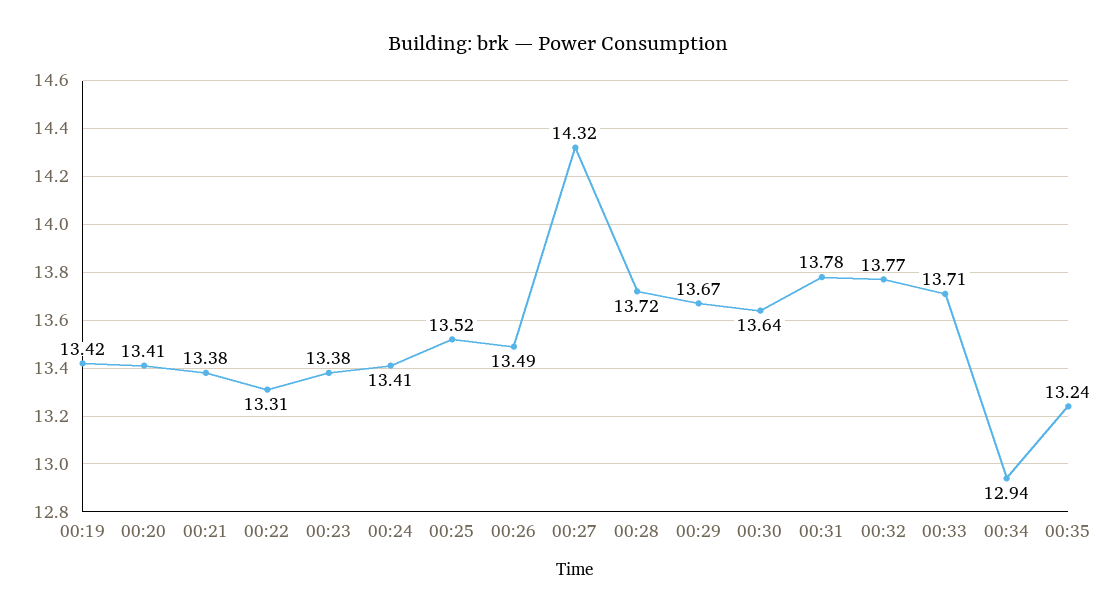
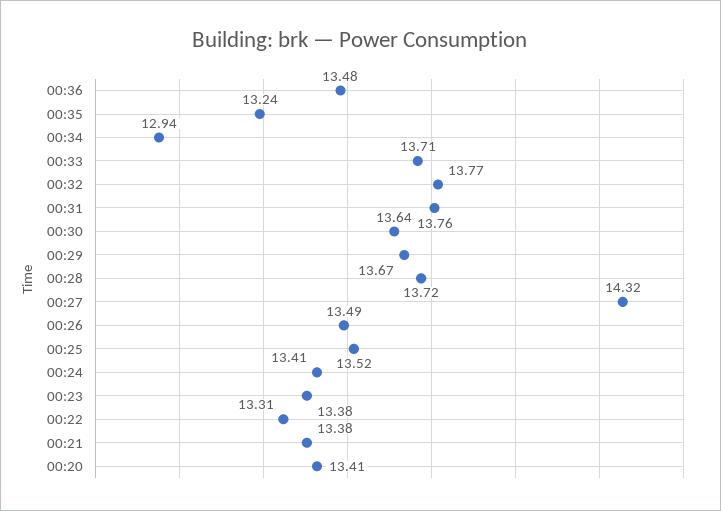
00:19: 13.42 -> none
00:31: 13.78 -> 13.76
00:36: none -> 13.48

